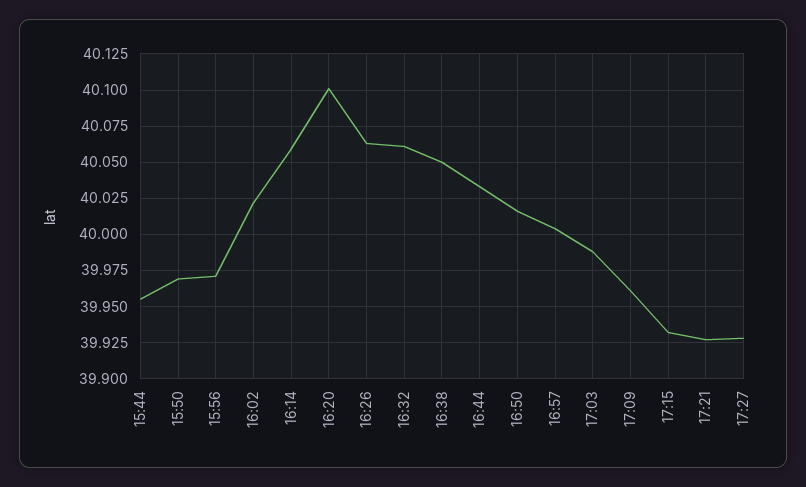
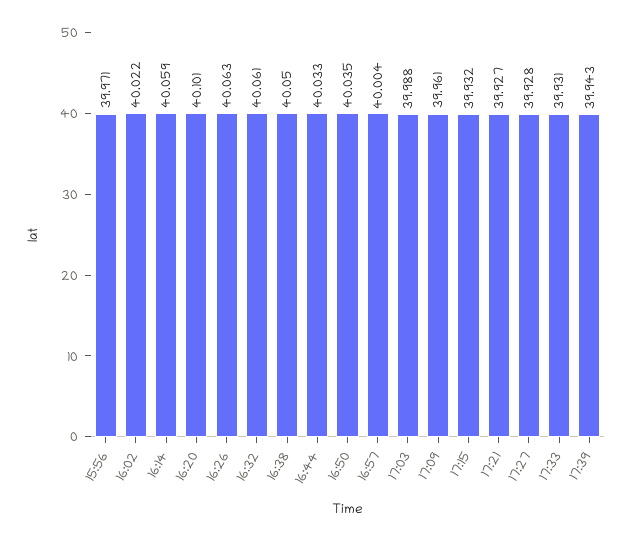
15:44: 39.955 -> none
15:50: 39.97 -> none
16:50: 40.015 -> 40.035
17:33: none -> 39.931
17:39: none -> 39.943

